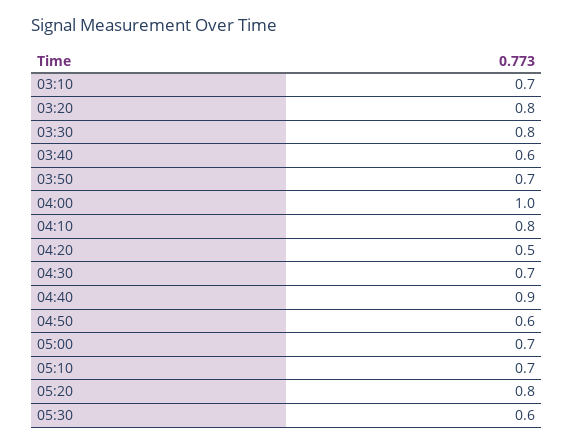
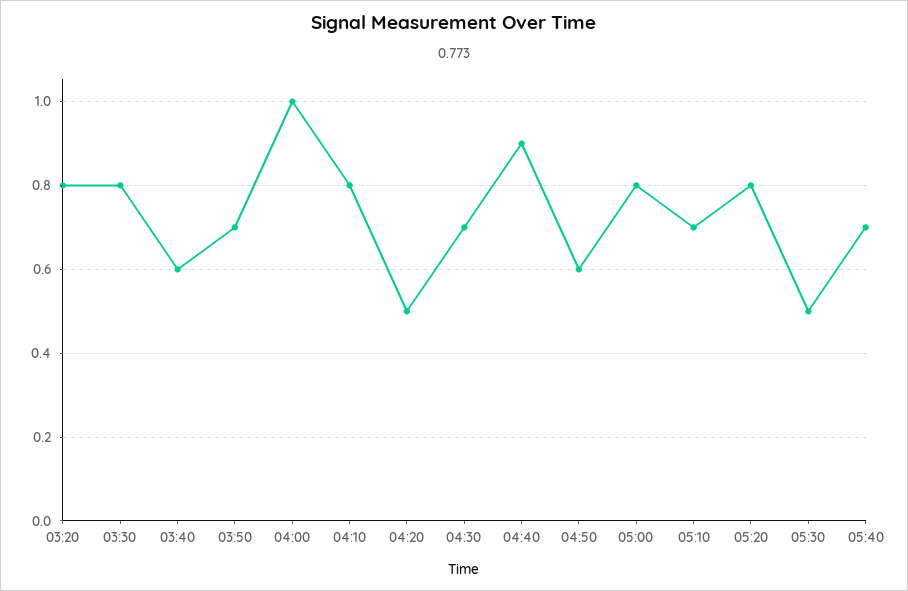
03:10: 0.7 -> none
05:00: 0.7 -> 0.8
05:30: 0.6 -> 0.5
05:40: none -> 0.7

